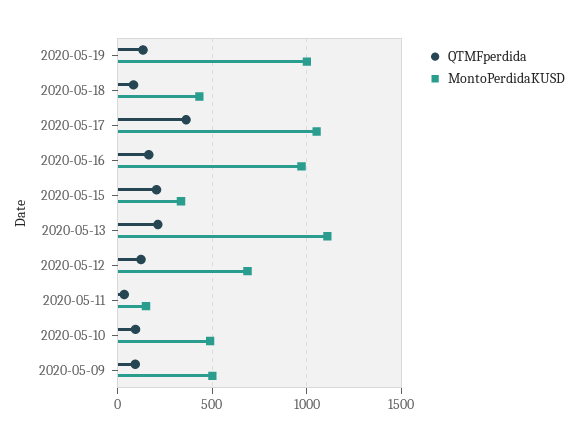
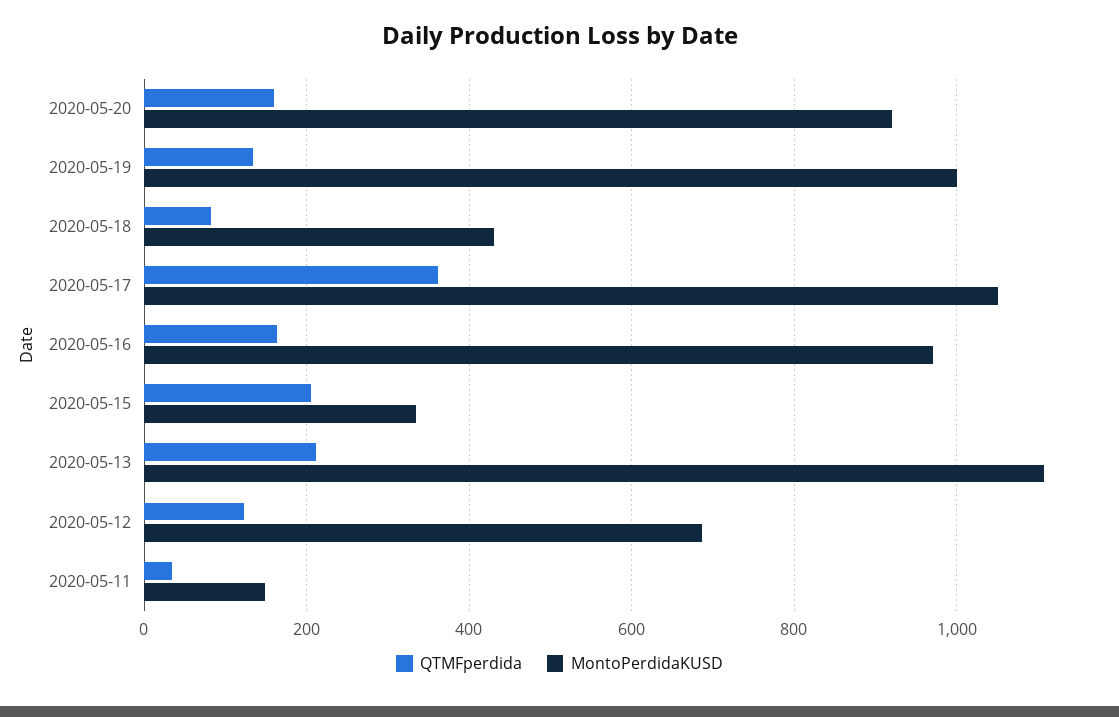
QTMFperdida, 2020-05-10: 100 -> none
MontoPerdidaKUSD, 2020-05-10: 500 -> none
QTMFperdida, 2020-05-09: 100 -> none
MontoPerdidaKUSD, 2020-05-09: 500 -> none
QTMFperdida, 2020-05-20: none -> 160
MontoPerdidaKUSD, 2020-05-20: none -> 920

